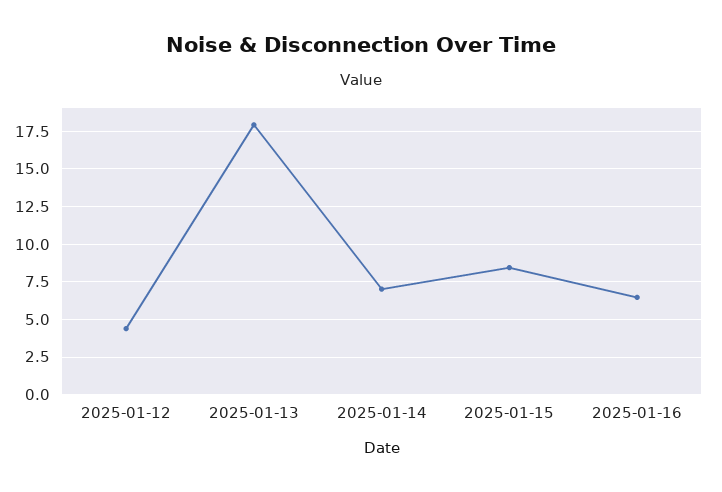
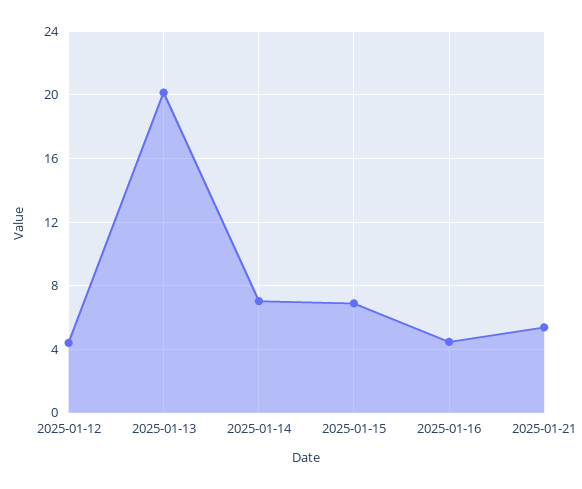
2025-01-13: 18 -> 20
2025-01-15: 8.5 -> 7
2025-01-16: 6.5 -> 4.5
2025-01-21: none -> 5.5

